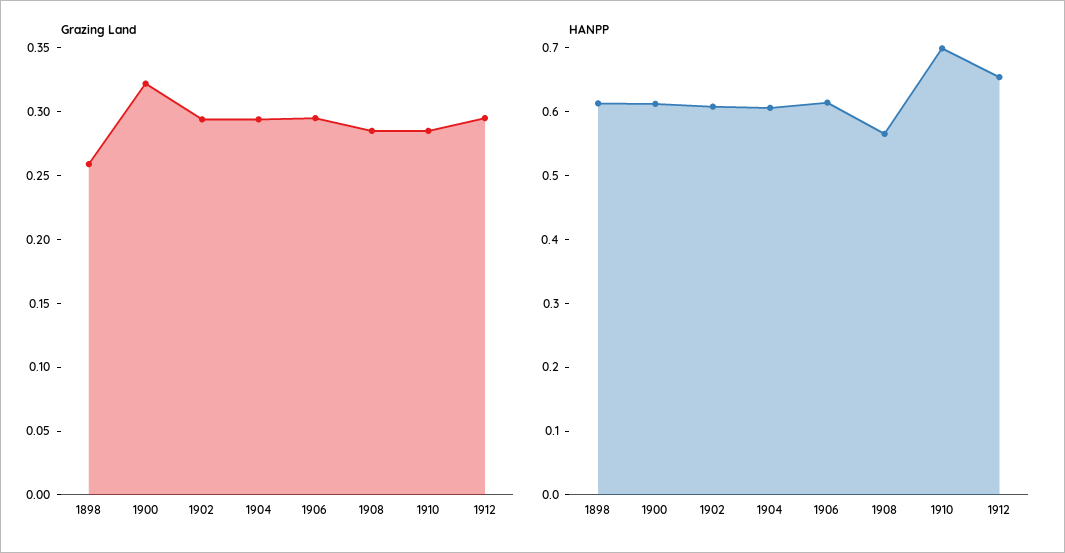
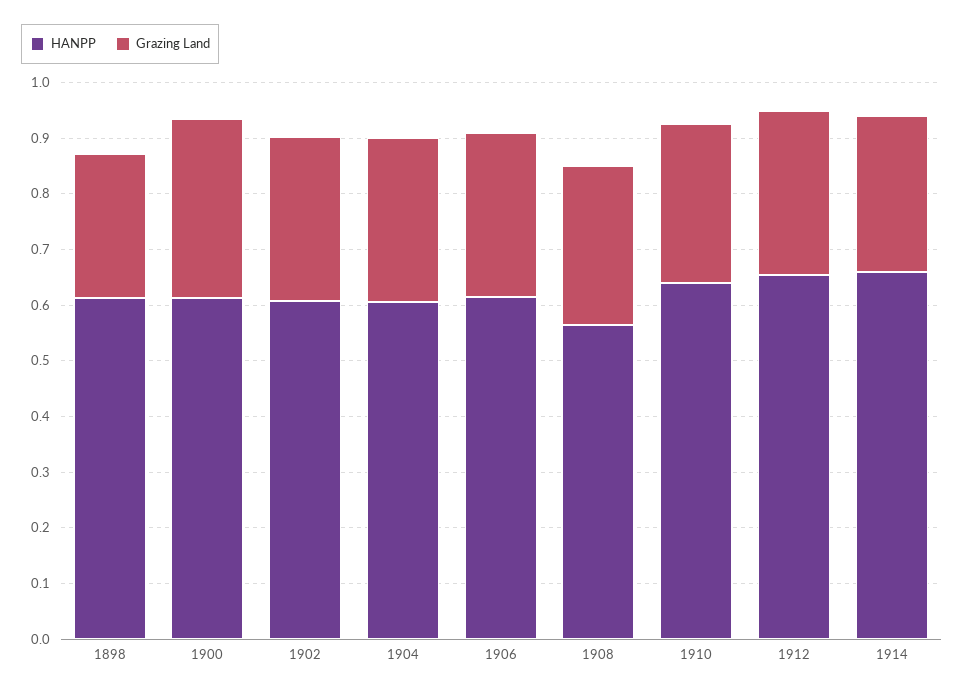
HANPP, 1910: 0.7 -> 0.64
HANPP, 1914: none -> 0.66
Grazing Land, 1914: none -> 0.28

